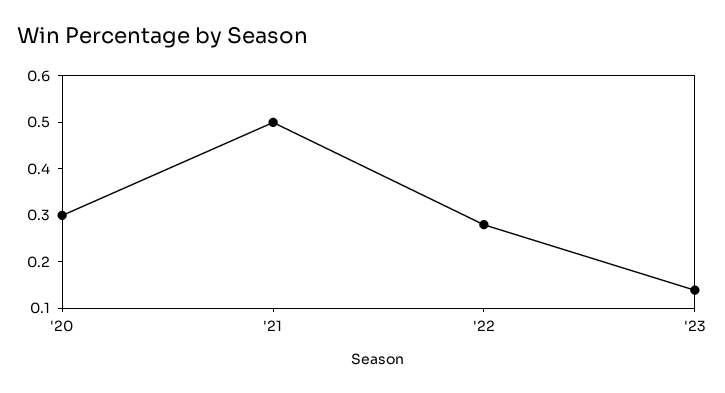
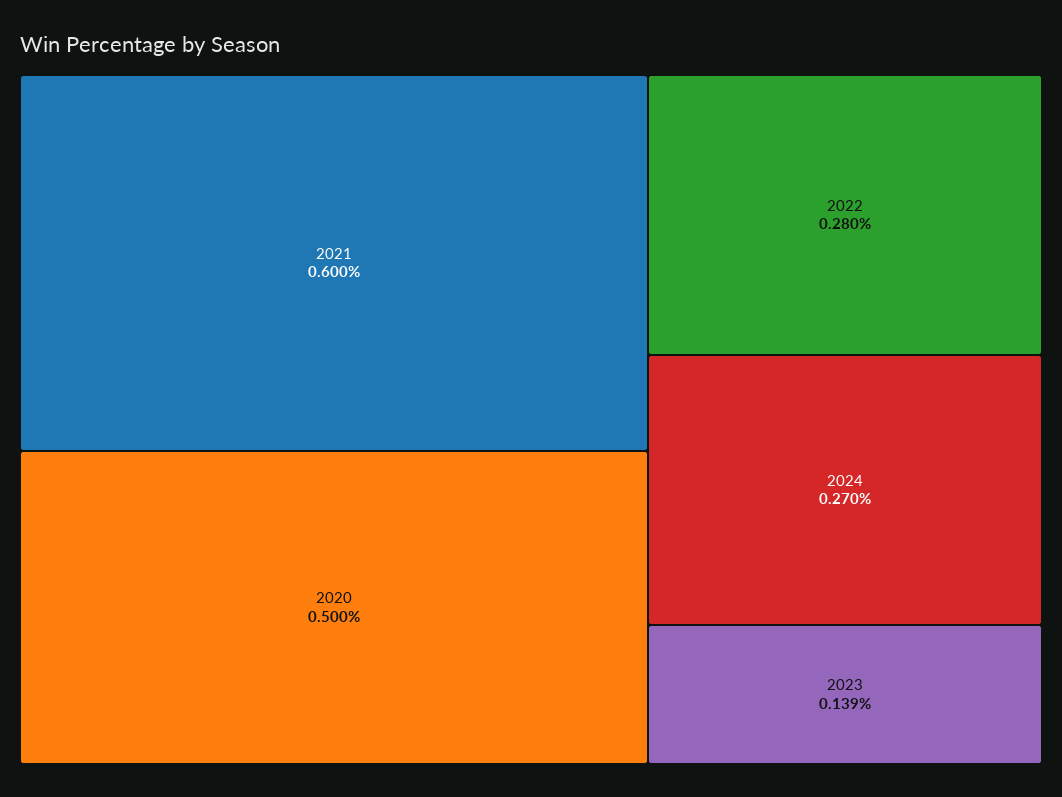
'20: 0.3 -> 0.5
'21: 0.5 -> 0.6
2024: none -> 0.27

